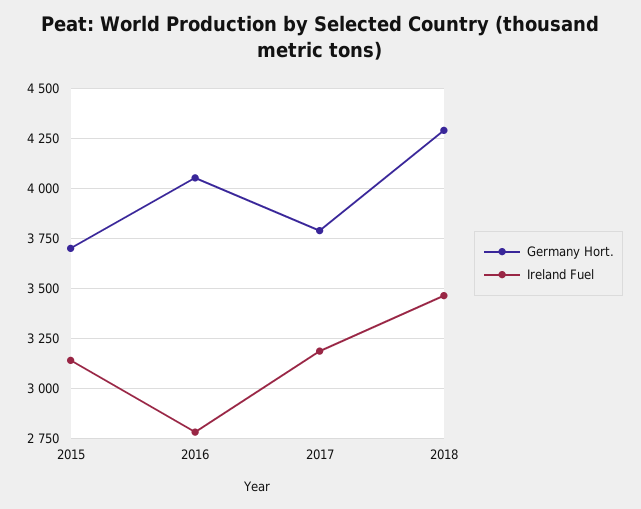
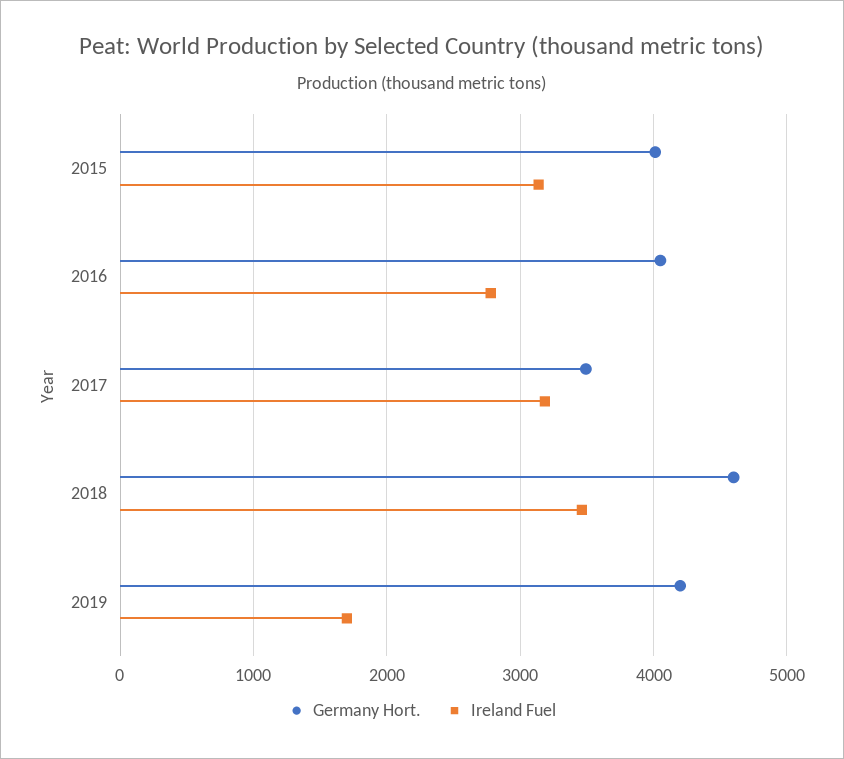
Germany Hort., 2015: 3700 -> 4000
Germany Hort., 2017: 3800 -> 3500
Germany Hort., 2018: 4300 -> 4600
Germany Hort., 2019: none -> 4200
Ireland Fuel, 2019: none -> 1700

